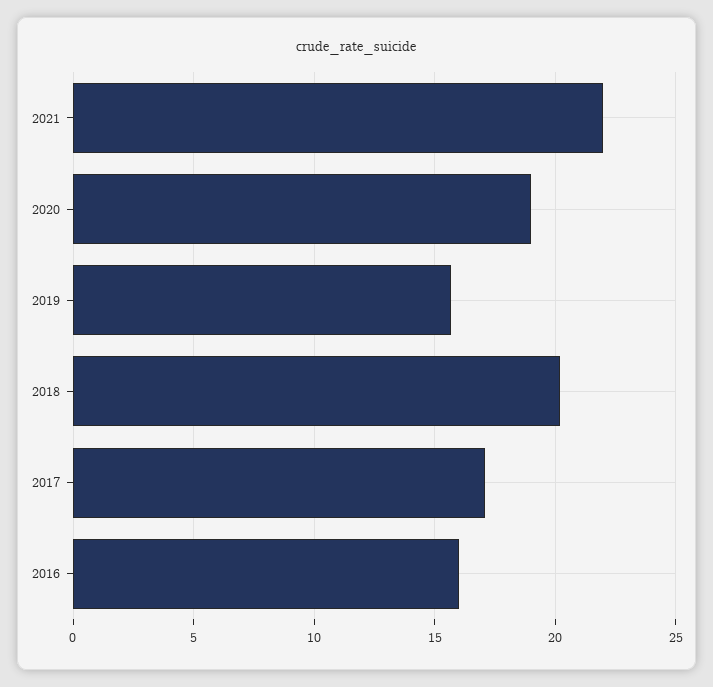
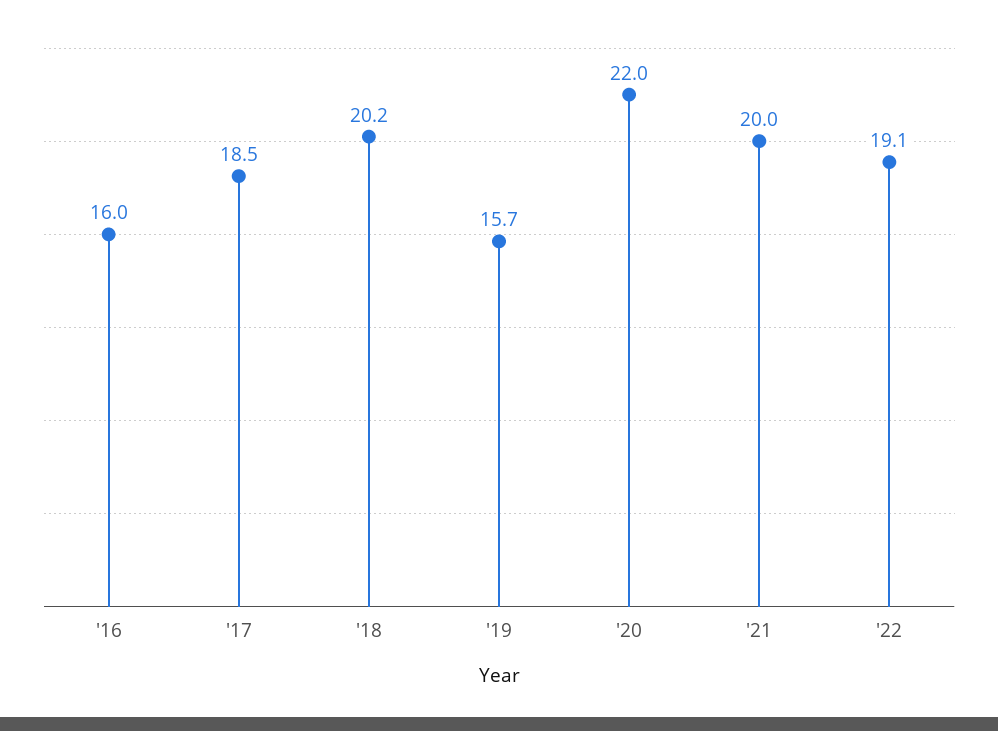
2021: 22 -> 20
2020: 19 -> 22
2017: 17 -> 18.5
'22: none -> 19.1

